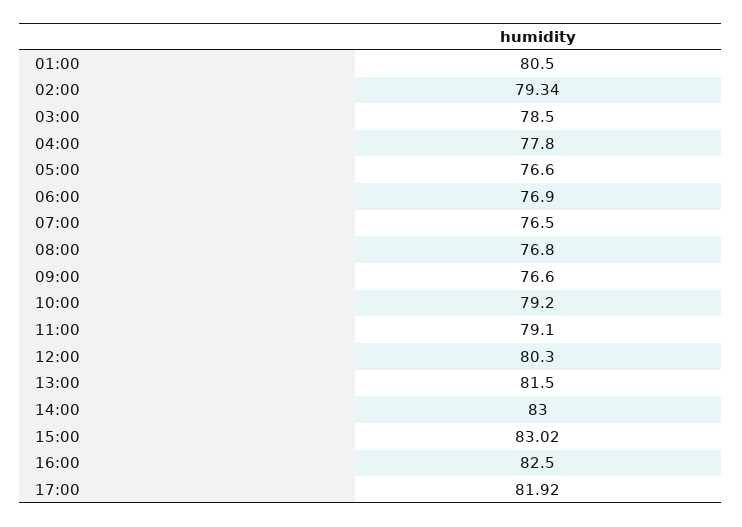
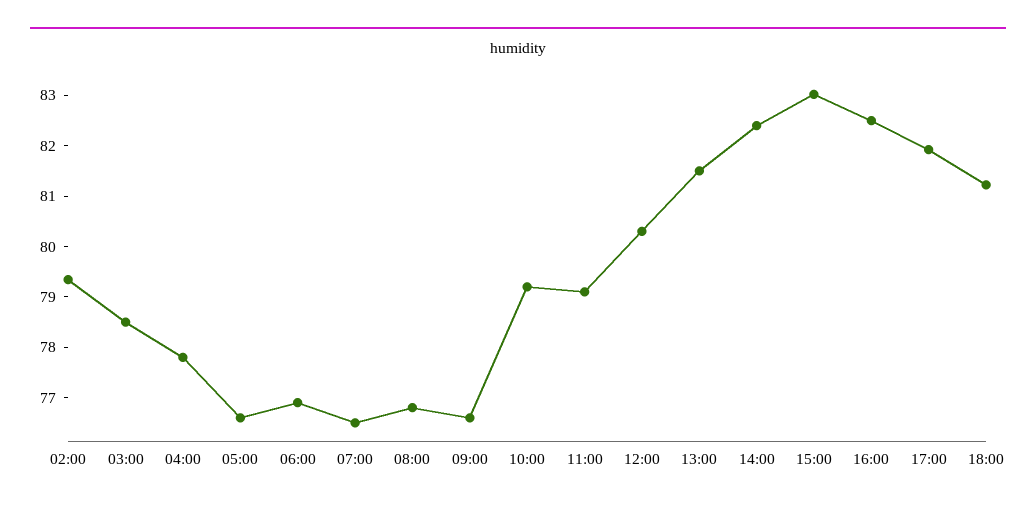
01:00: 80.5 -> none
14:00: 83 -> 82.4
18:00: none -> 81.2

